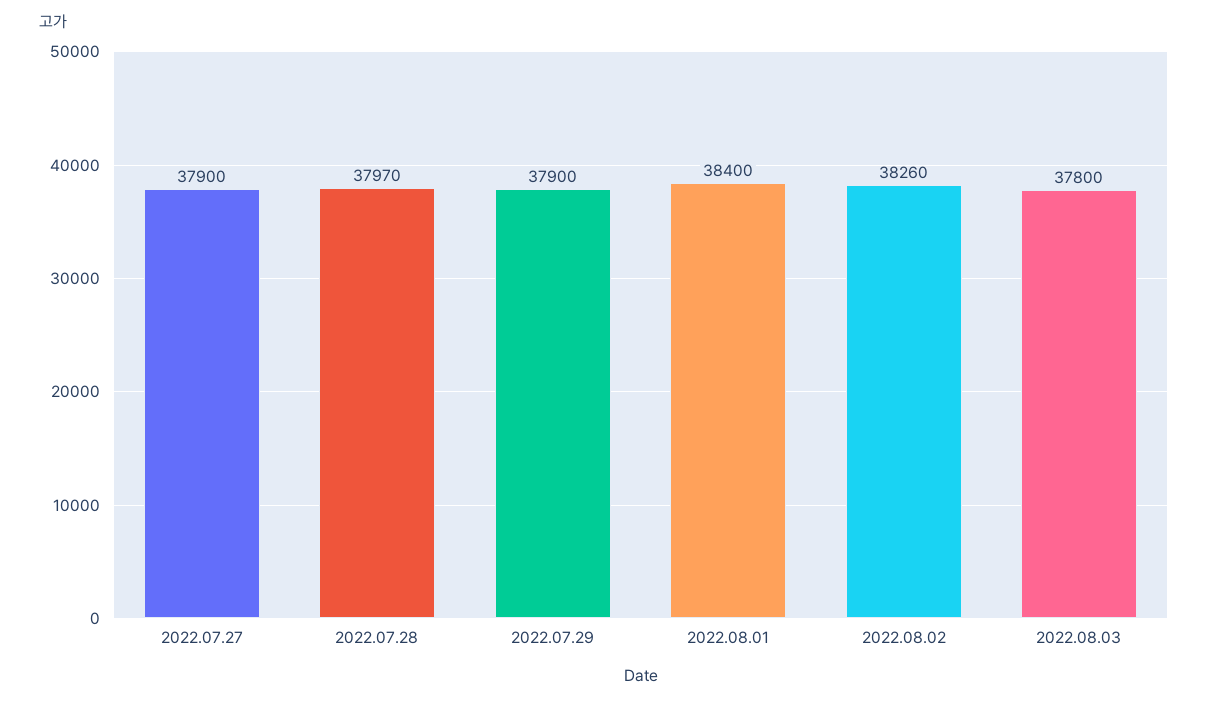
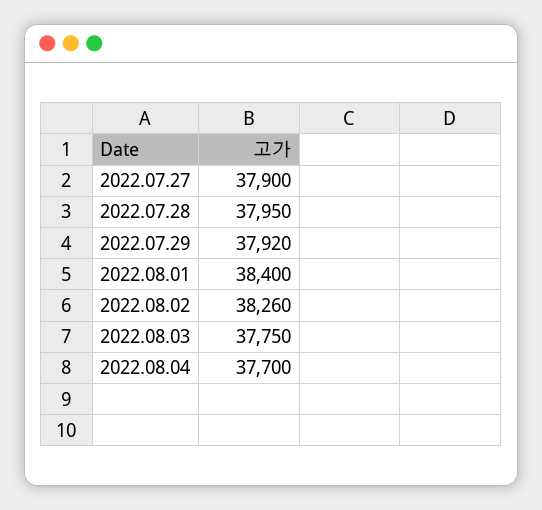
2022.07.28: 37970 -> 37950
2022.07.29: 37900 -> 37920
2022.08.03: 37800 -> 37750
2022.08.04: none -> 37700

